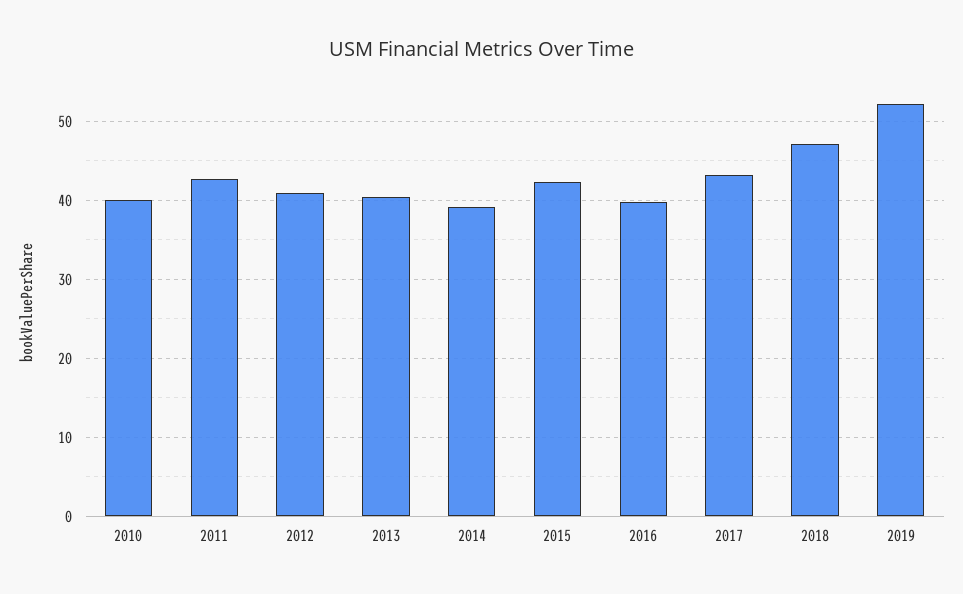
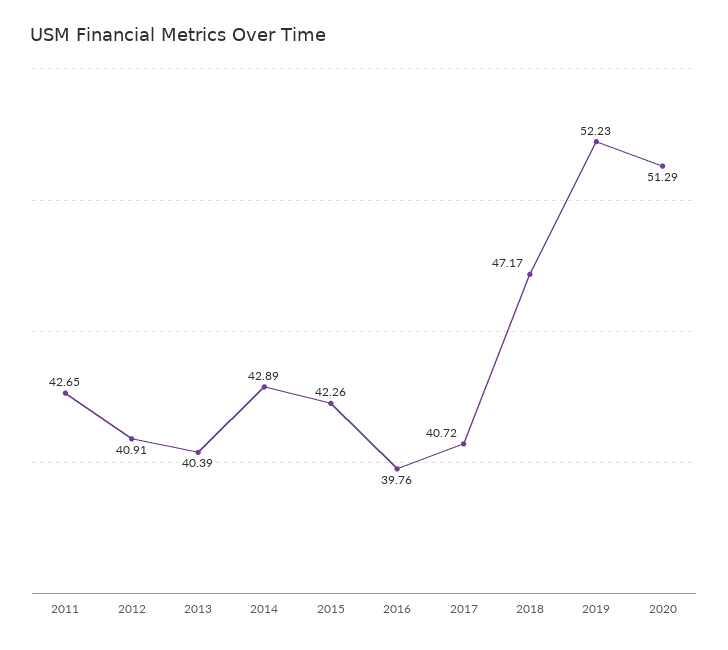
2010: 40 -> none
2014: 39 -> 42.89
2017: 43 -> 40.72
2020: none -> 51.29

